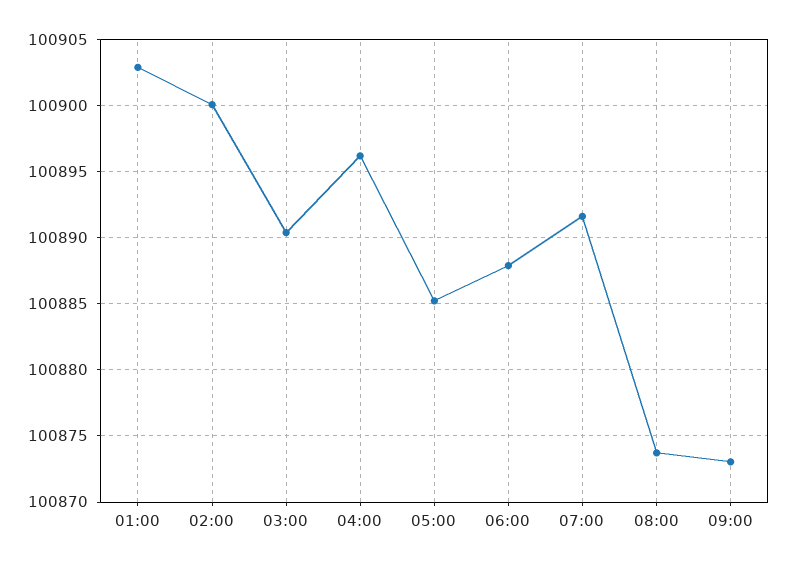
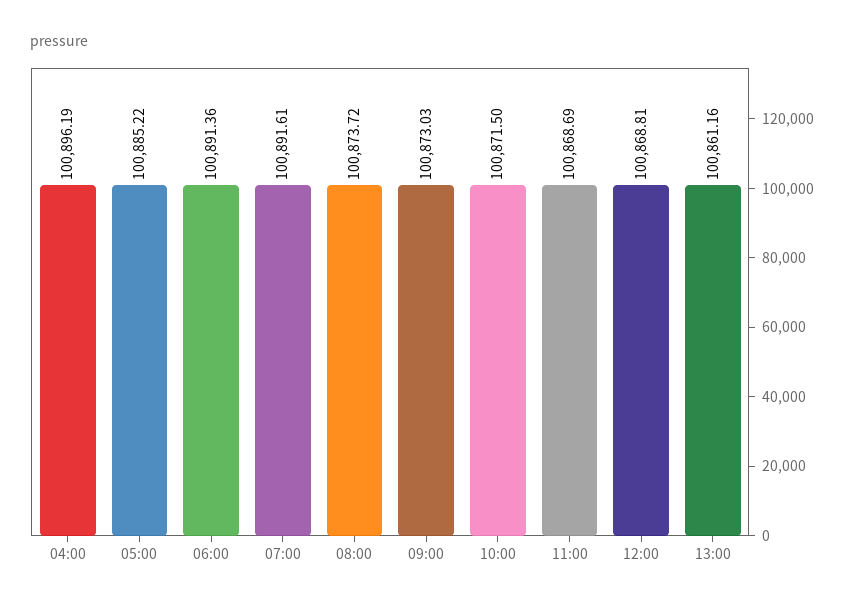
01:00: 100903 -> none
02:00: 100900 -> none
03:00: 100890.5 -> none
06:00: 100888 -> 100891.36
10:00: none -> 100871.5
11:00: none -> 100868.69
12:00: none -> 100868.81
13:00: none -> 100861.16

